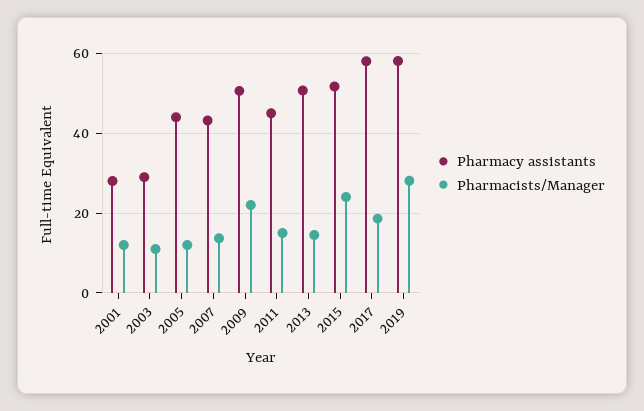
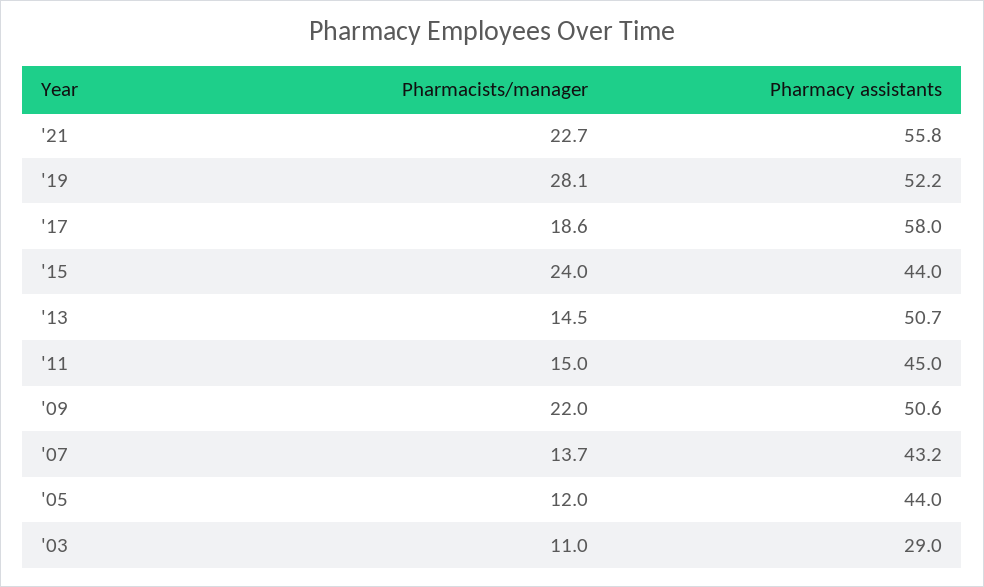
Pharmacy assistants, 2001: 28 -> none
Pharmacists/Manager, 2001: 12 -> none
Pharmacy assistants, 2015: 52 -> 44
Pharmacy assistants, 2019: 58 -> 52.2
Pharmacists/Manager, '21: none -> 22.7
Pharmacy assistants, '21: none -> 55.8

